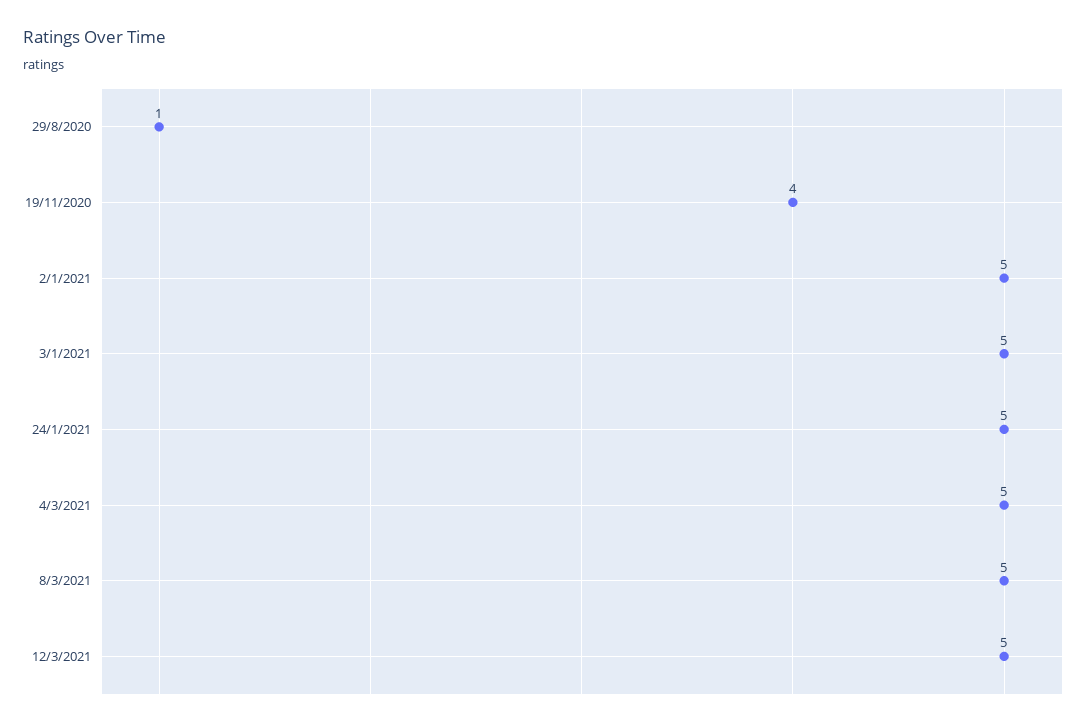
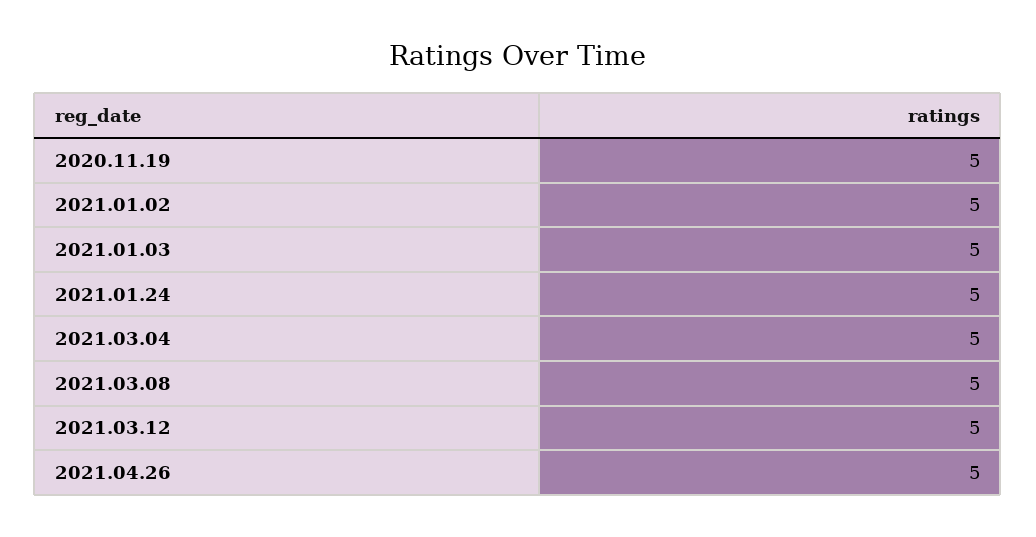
29/8/2020: 1 -> none
19/11/2020: 4 -> 5
2021.04.26: none -> 5

